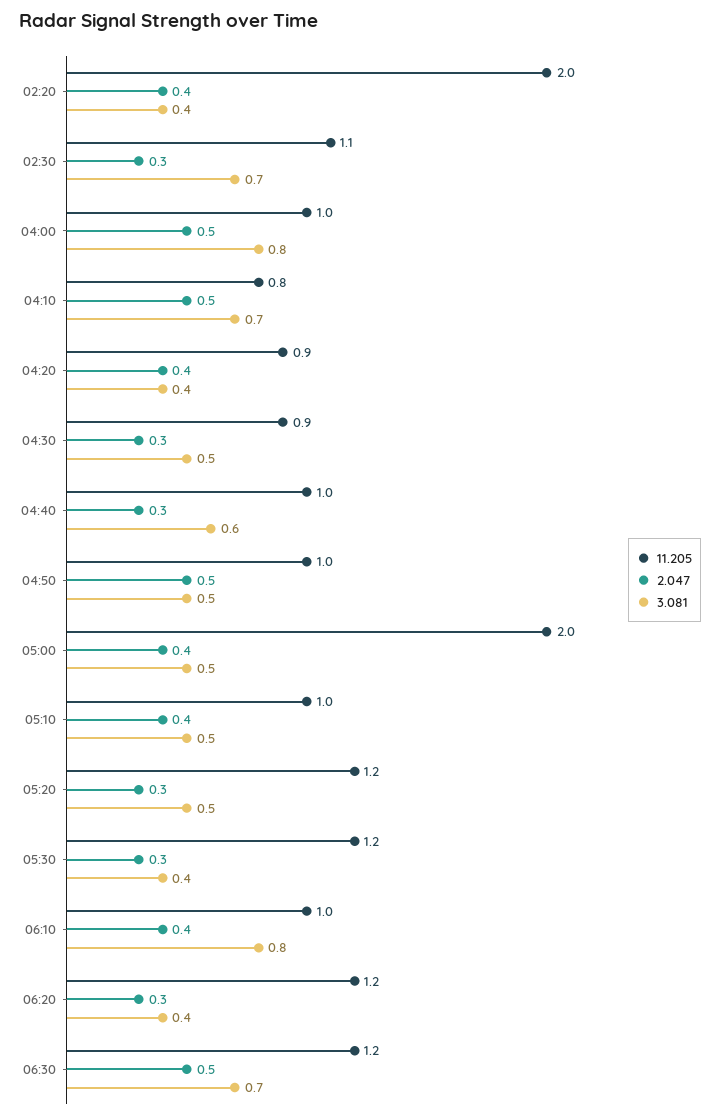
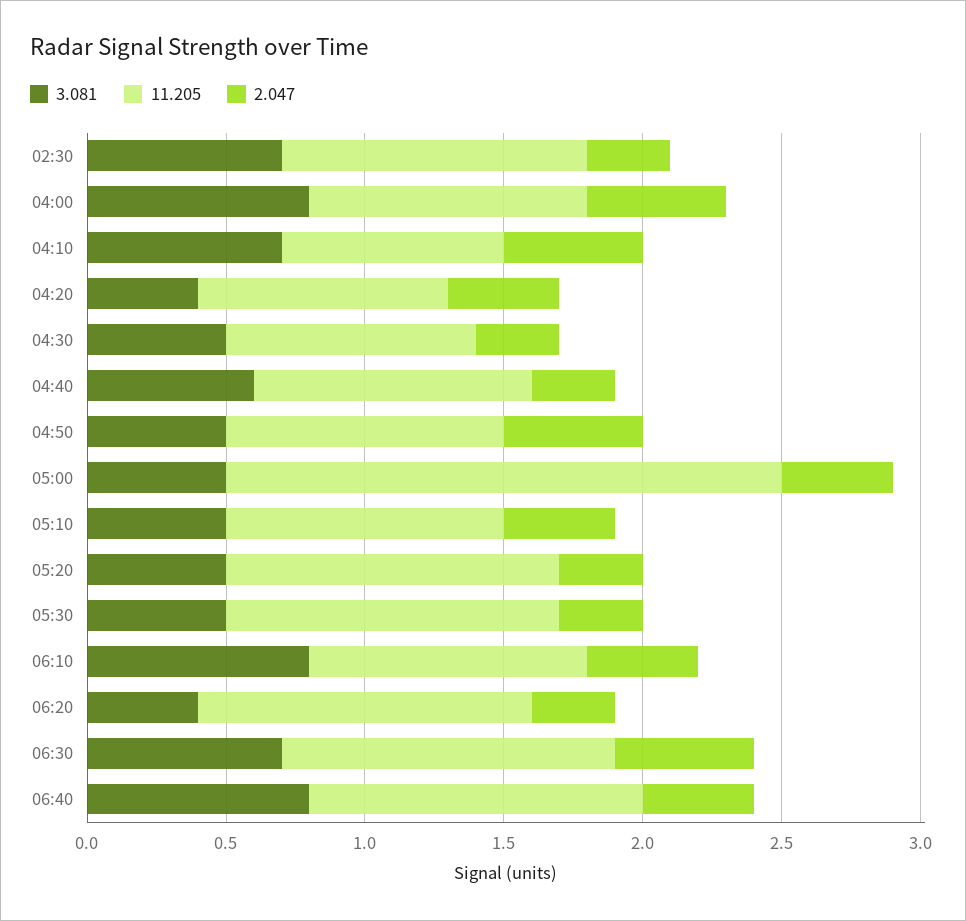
11.205, 02:20: 2 -> none
2.047, 02:20: 0.4 -> none
3.081, 02:20: 0.4 -> none
3.081, 05:30: 0.4 -> 0.5
3.081, 06:40: none -> 0.8
11.205, 06:40: none -> 1.2
2.047, 06:40: none -> 0.4

